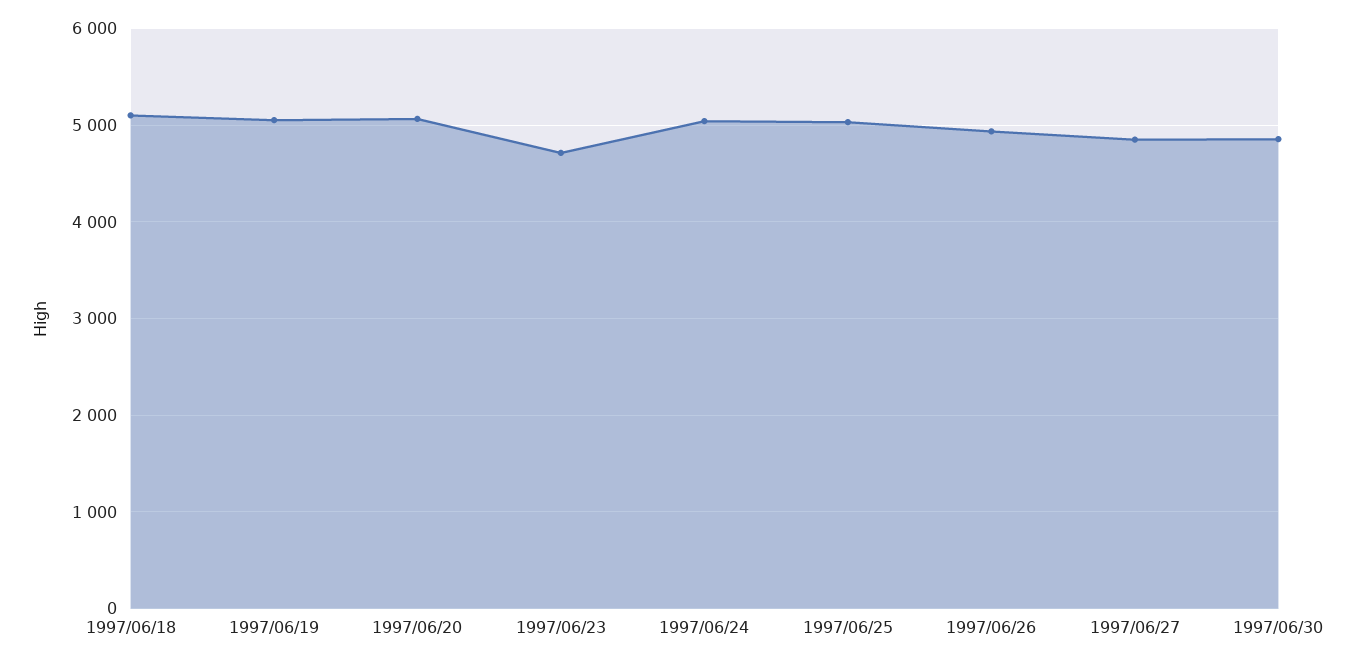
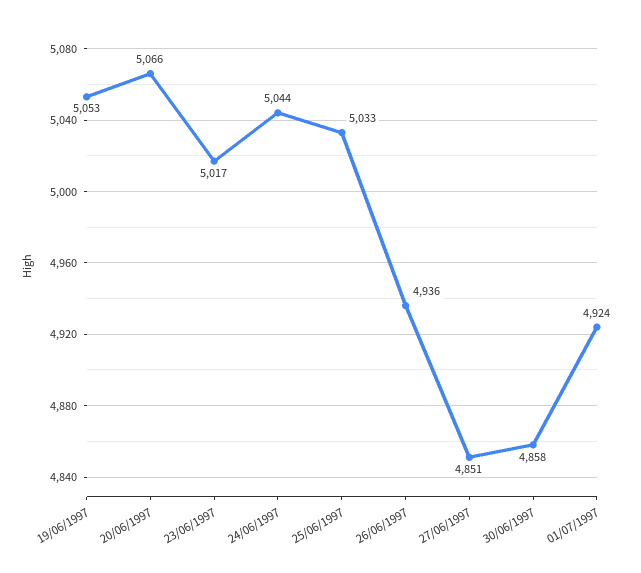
1997/06/18: 5100 -> none
1997/06/23: 4700 -> 5017
01/07/1997: none -> 4924

